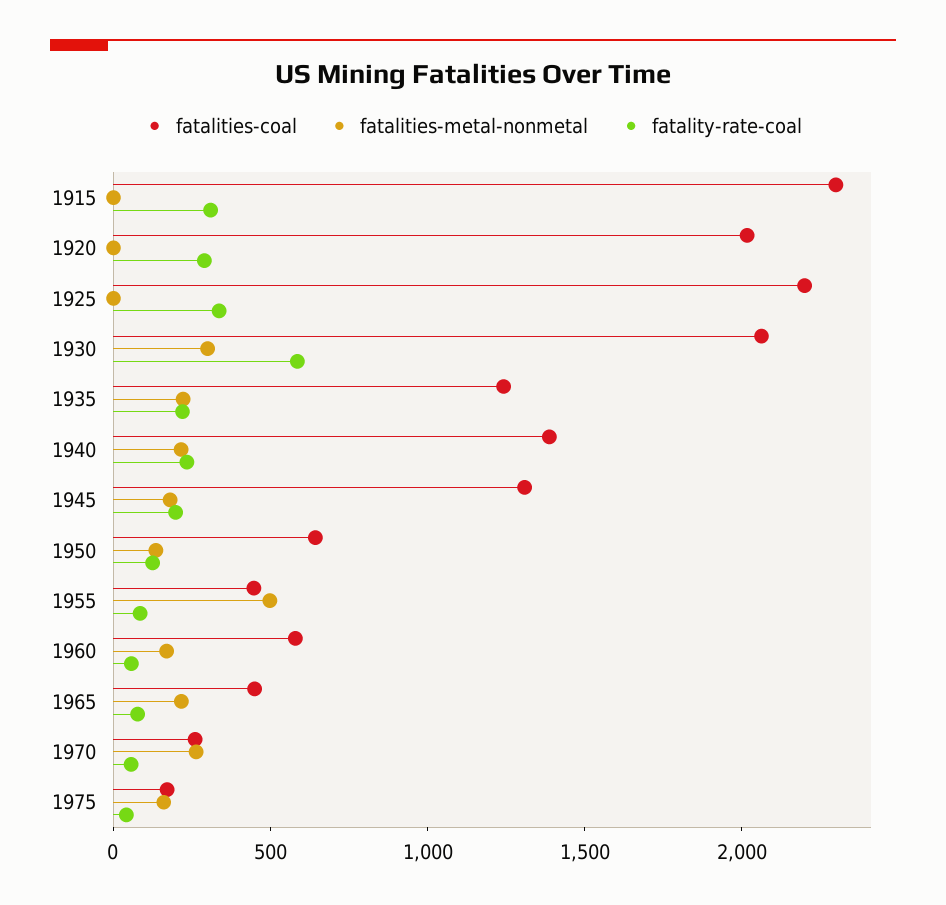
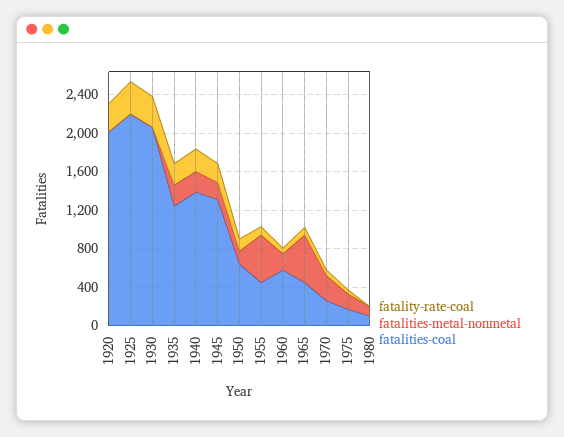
fatalities-coal, 1915: 2300 -> none
fatalities-metal-nonmetal, 1915: 0 -> none
fatality-rate-coal, 1915: 300 -> none
fatalities-metal-nonmetal, 1930: 300 -> 0
fatality-rate-coal, 1930: 600 -> 300
fatalities-metal-nonmetal, 1965: 200 -> 500
fatality-rate-coal, 1980: none -> 0
fatalities-metal-nonmetal, 1980: none -> 100
fatalities-coal, 1980: none -> 100

